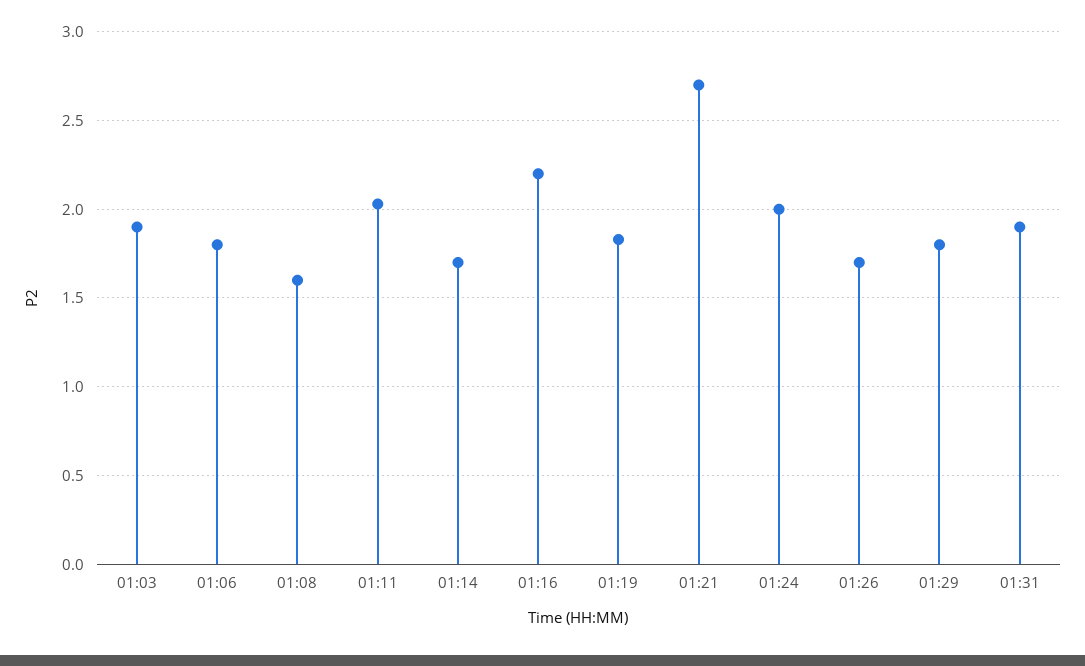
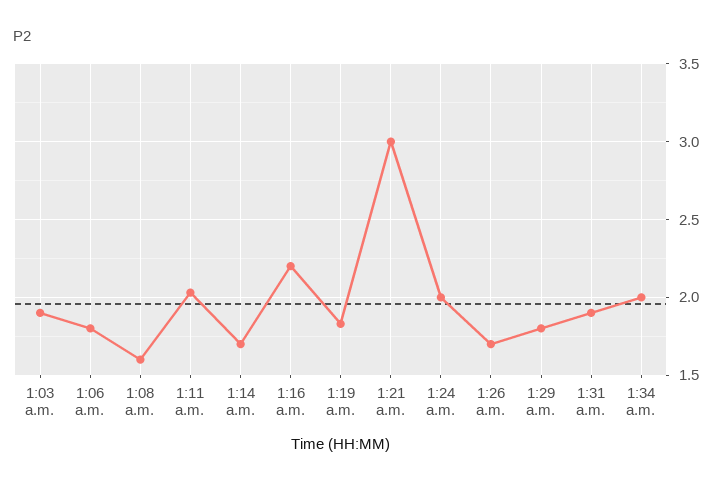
01:21: 2.7 -> 3
1:34 a.m.: none -> 2

